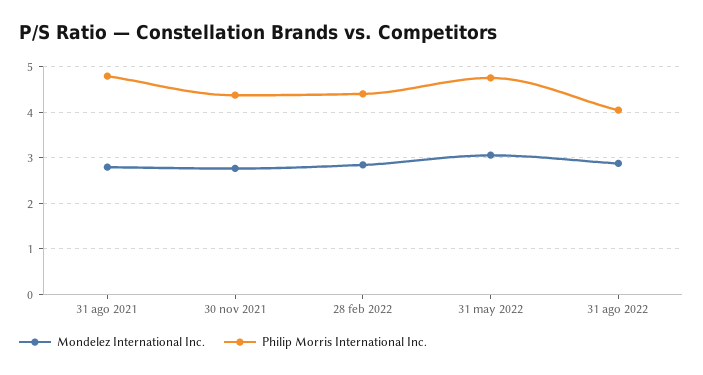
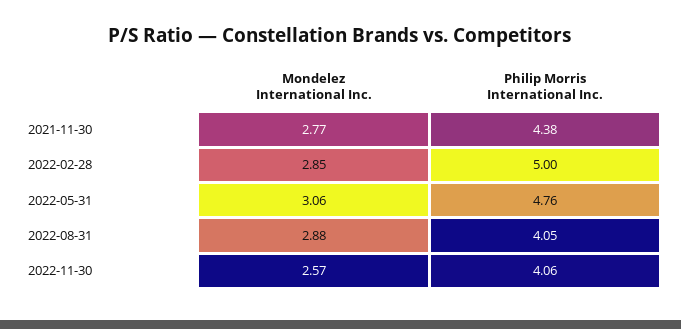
Mondelez International Inc., 31 ago 2021: 2.8 -> none
Philip Morris International Inc., 31 ago 2021: 4.8 -> none
Philip Morris International Inc., 28 feb 2022: 4.4 -> 5
Mondelez International Inc., 2022-11-30: none -> 2.57
Philip Morris International Inc., 2022-11-30: none -> 4.06

